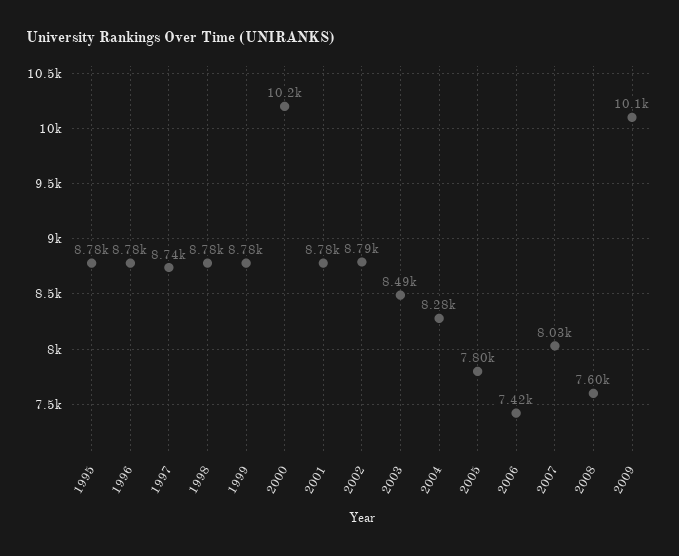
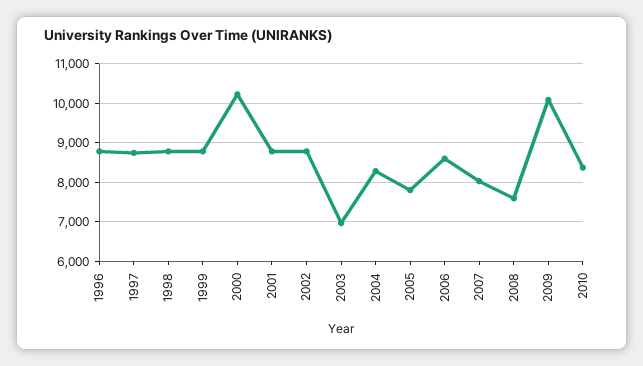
1995: 8780 -> none
2003: 8490 -> 7000
2006: 7420 -> 8600
2010: none -> 8400

